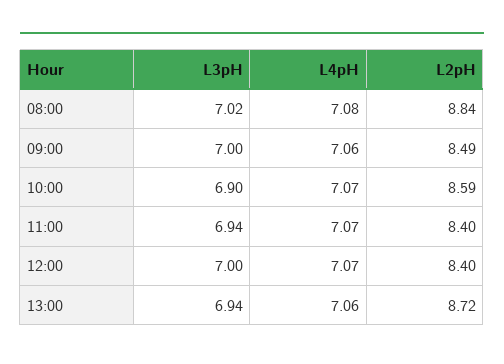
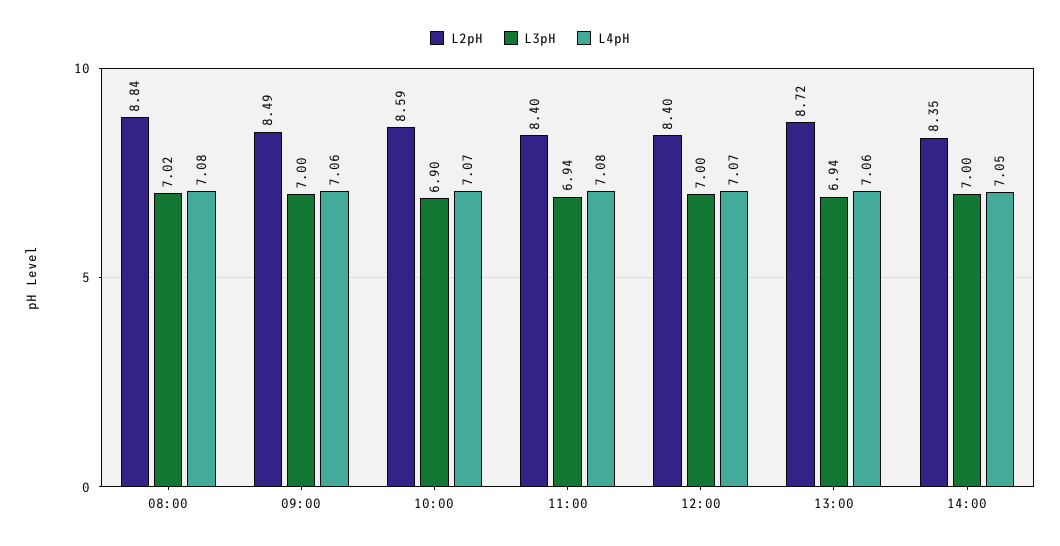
L4pH, 11:00: 7.07 -> 7.08
L2pH, 14:00: none -> 8.35
L3pH, 14:00: none -> 7
L4pH, 14:00: none -> 7.05

